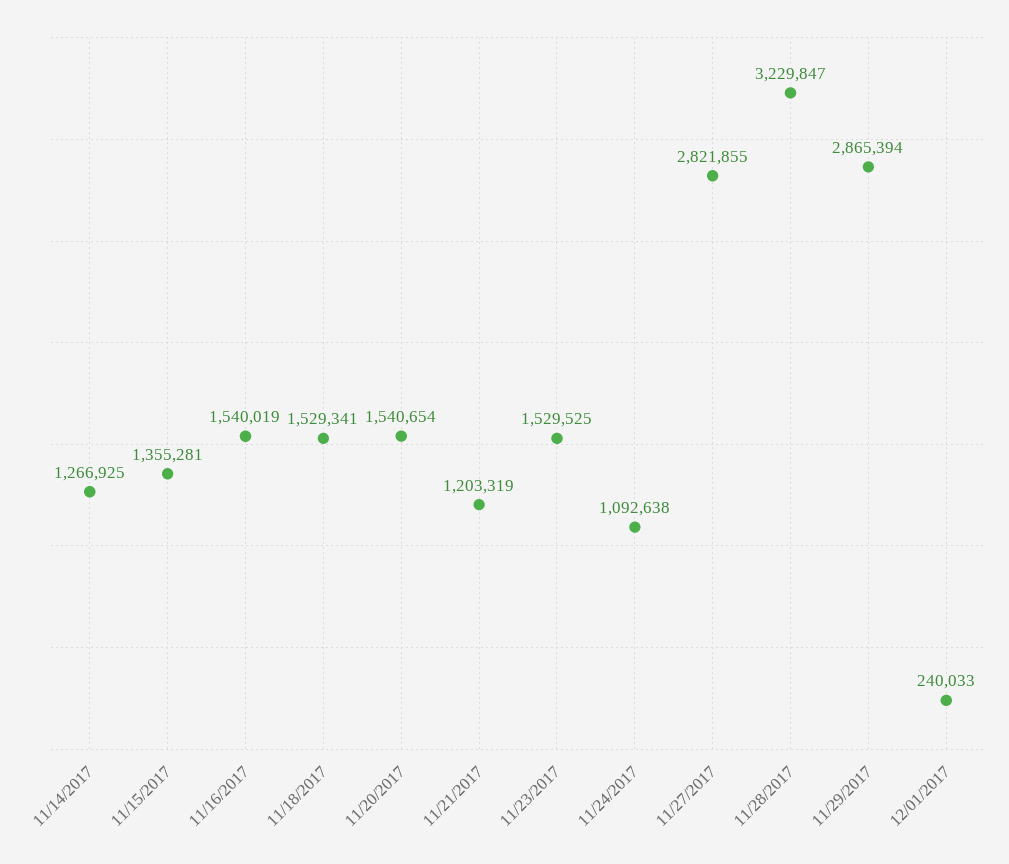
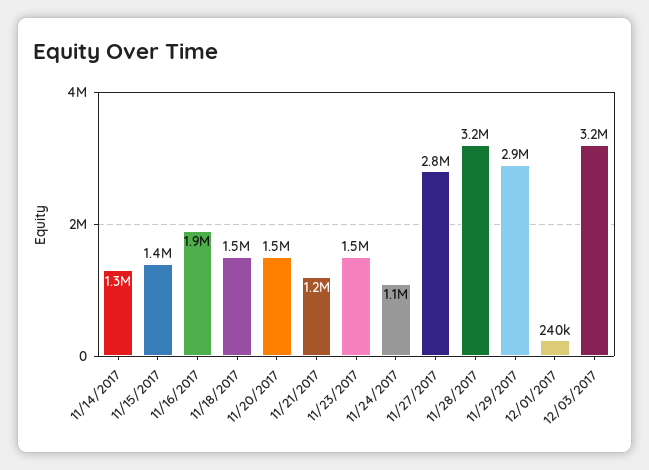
11/16/2017: 1540019 -> 1900000
12/03/2017: none -> 3200000

